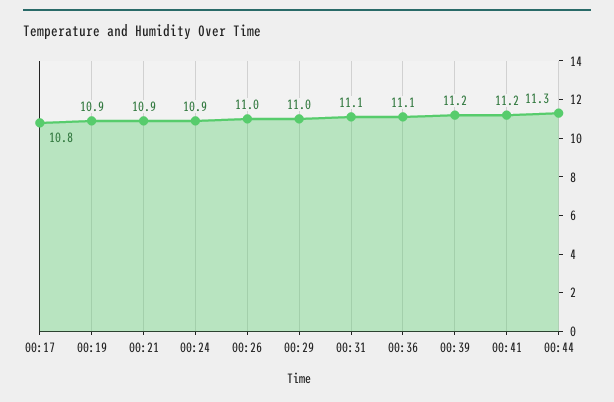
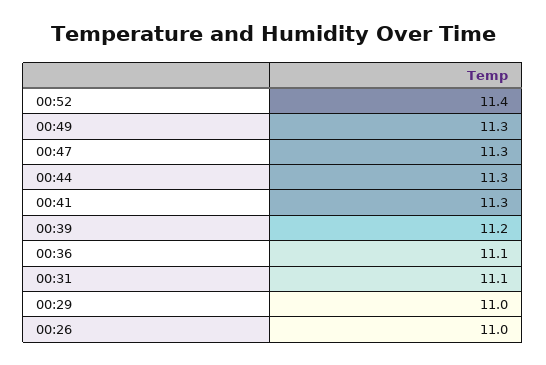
00:17: 10.8 -> none
00:19: 10.9 -> none
00:21: 10.9 -> none
00:24: 10.9 -> none
00:41: 11.2 -> 11.3
00:52: none -> 11.4
00:49: none -> 11.3
00:47: none -> 11.3

